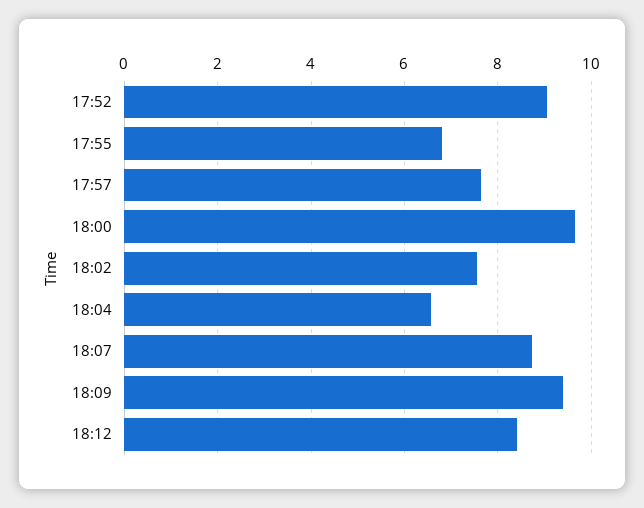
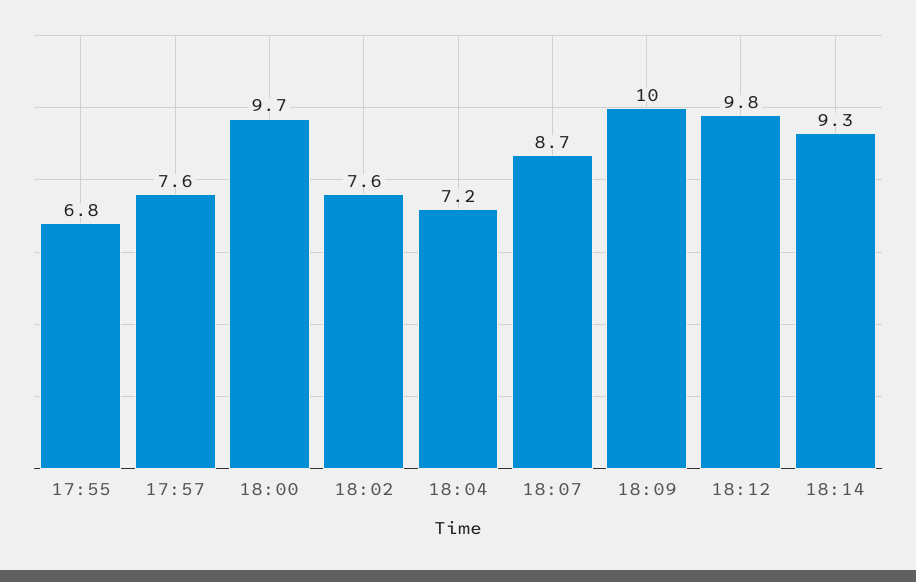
17:52: 9 -> none
18:04: 6.6 -> 7.2
18:09: 9.4 -> 10
18:12: 8.4 -> 9.8
18:14: none -> 9.3

